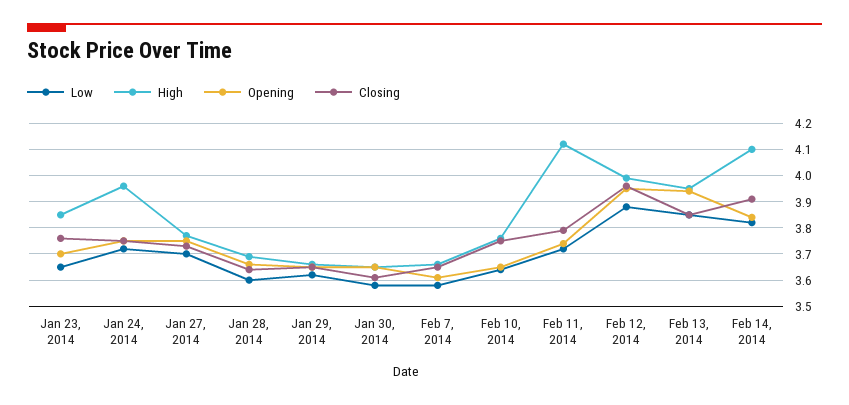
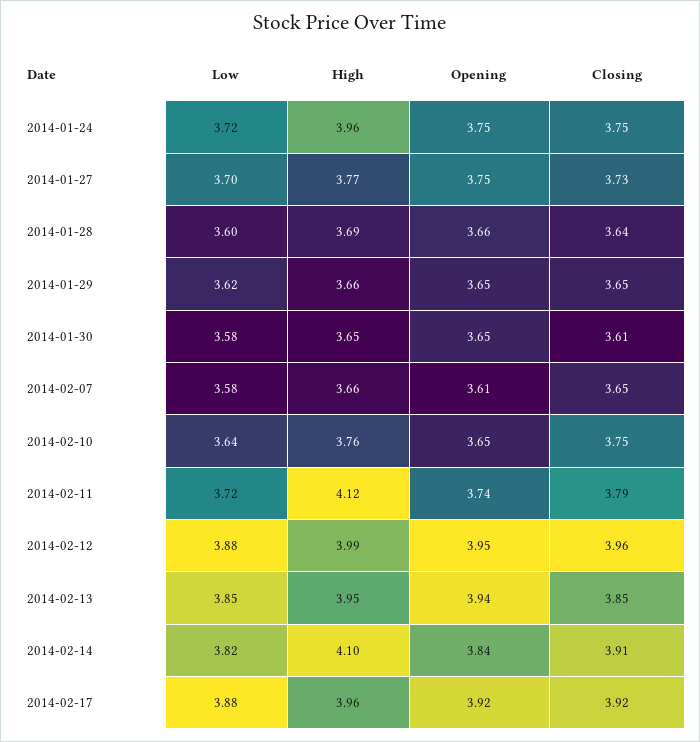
Low, Jan 23, 2014: 3.65 -> none
High, Jan 23, 2014: 3.85 -> none
Opening, Jan 23, 2014: 3.7 -> none
Closing, Jan 23, 2014: 3.75 -> none
Low, 2014-02-17: none -> 3.88
High, 2014-02-17: none -> 3.96
Opening, 2014-02-17: none -> 3.92
Closing, 2014-02-17: none -> 3.92

